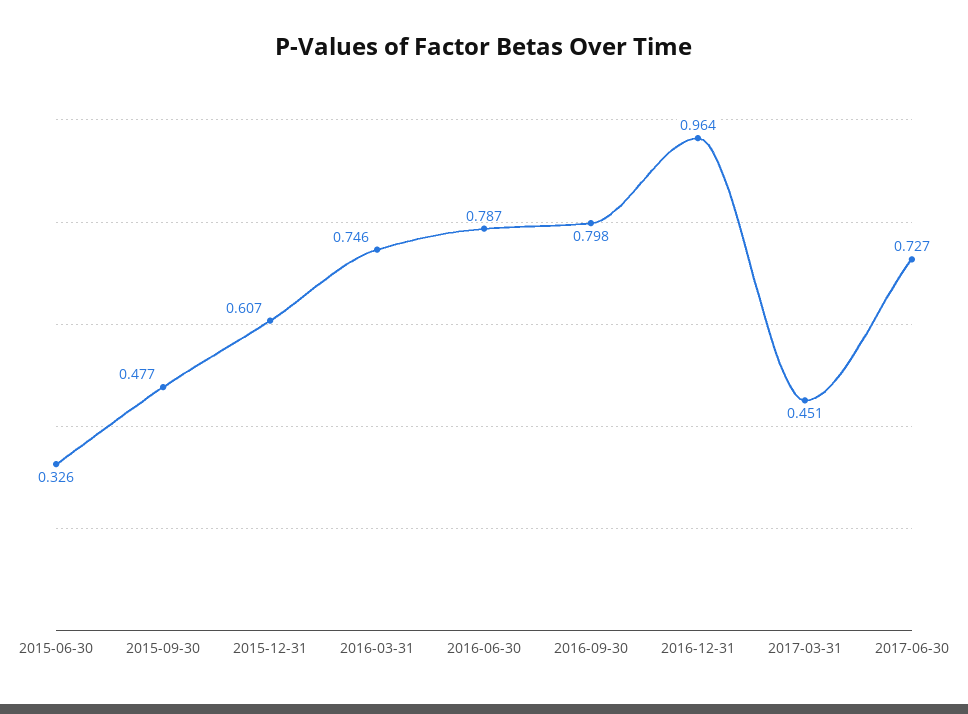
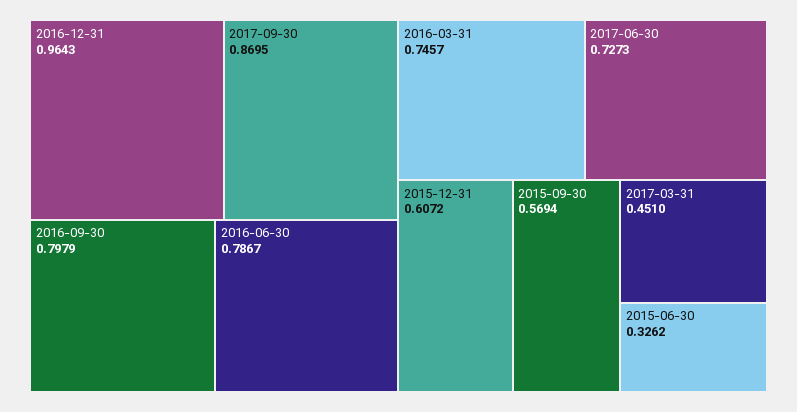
2015-09-30: 0.477 -> 0.5694
2017-09-30: none -> 0.8695

